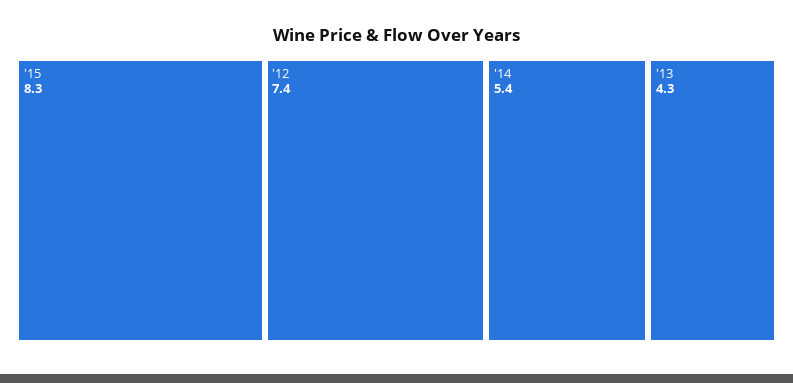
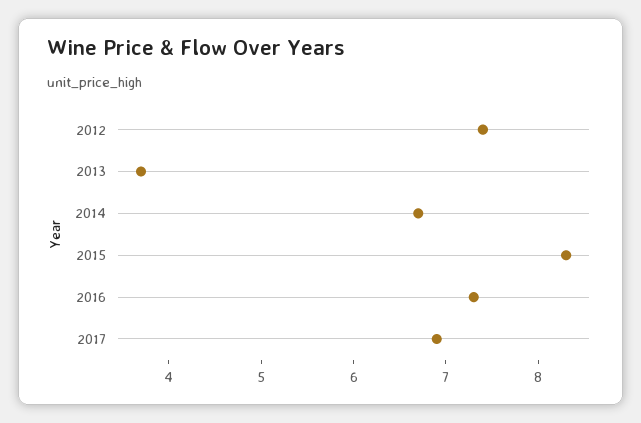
'14: 5.4 -> 6.7
'13: 4.3 -> 3.7
2016: none -> 7.3
2017: none -> 6.9

